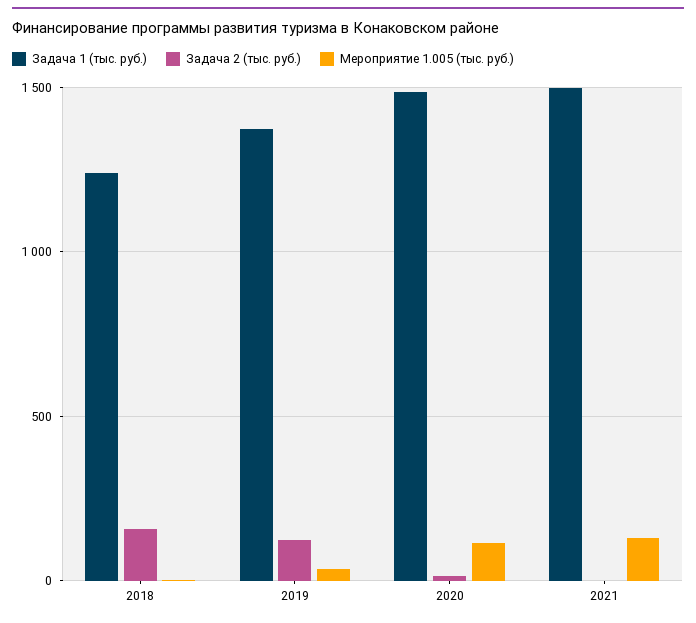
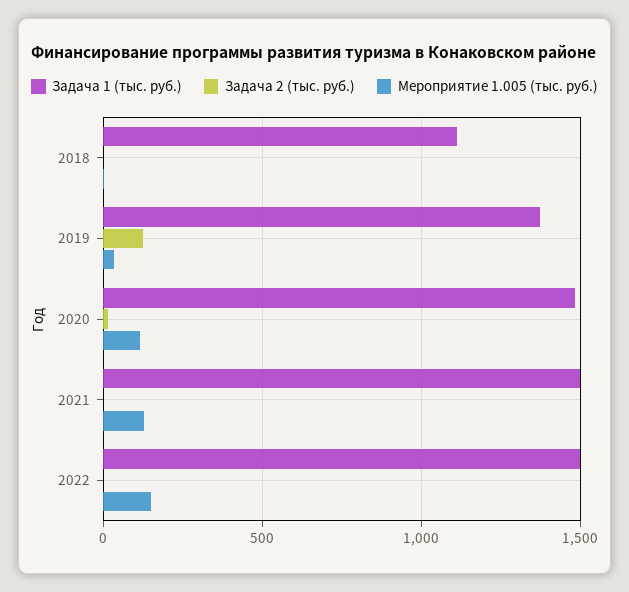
Задача 1 (тыс. руб.), 2018: 1250 -> 1100
Задача 2 (тыс. руб.), 2018: 150 -> 0
Задача 1 (тыс. руб.), 2022: none -> 1500
Задача 2 (тыс. руб.), 2022: none -> 0
Мероприятие 1.005 (тыс. руб.), 2022: none -> 150

